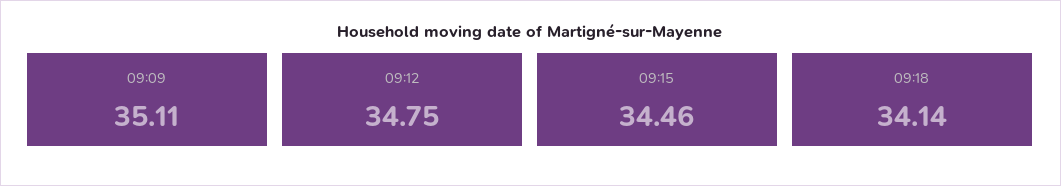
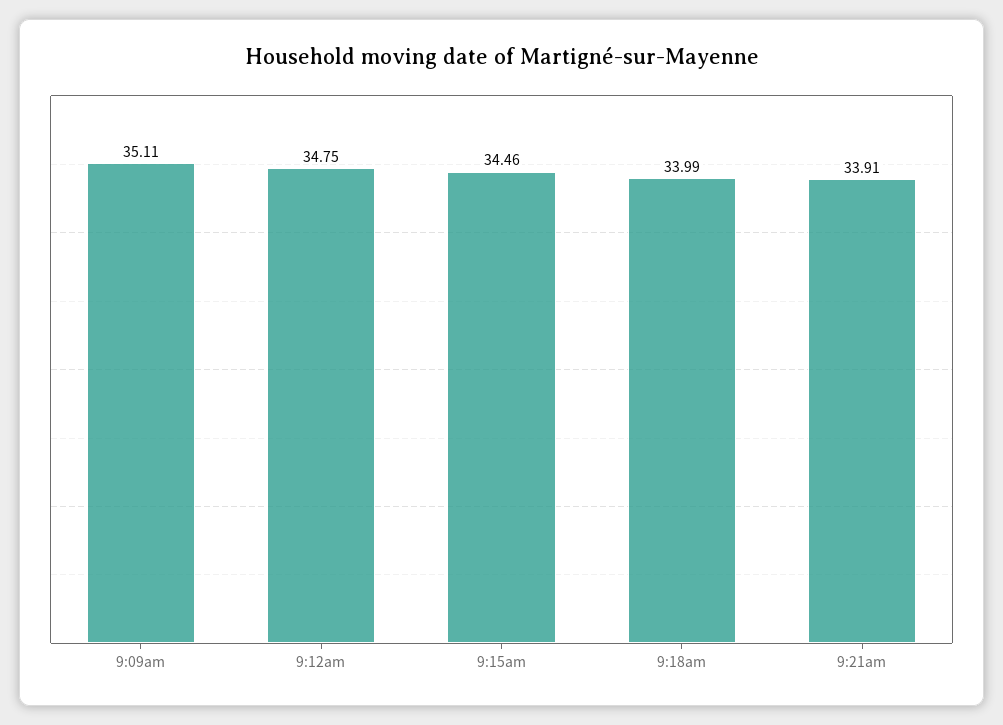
09:18: 34.14 -> 33.99
9:21am: none -> 33.91

